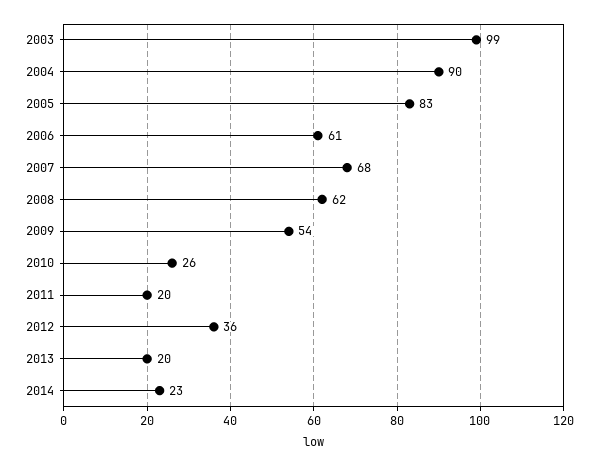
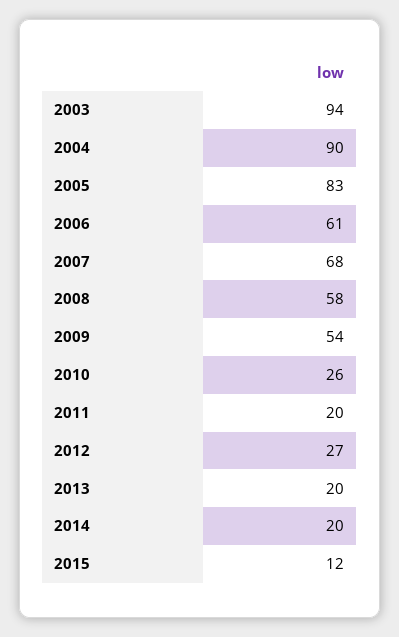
2003: 99 -> 94
2008: 62 -> 58
2012: 36 -> 27
2014: 23 -> 20
2015: none -> 12

